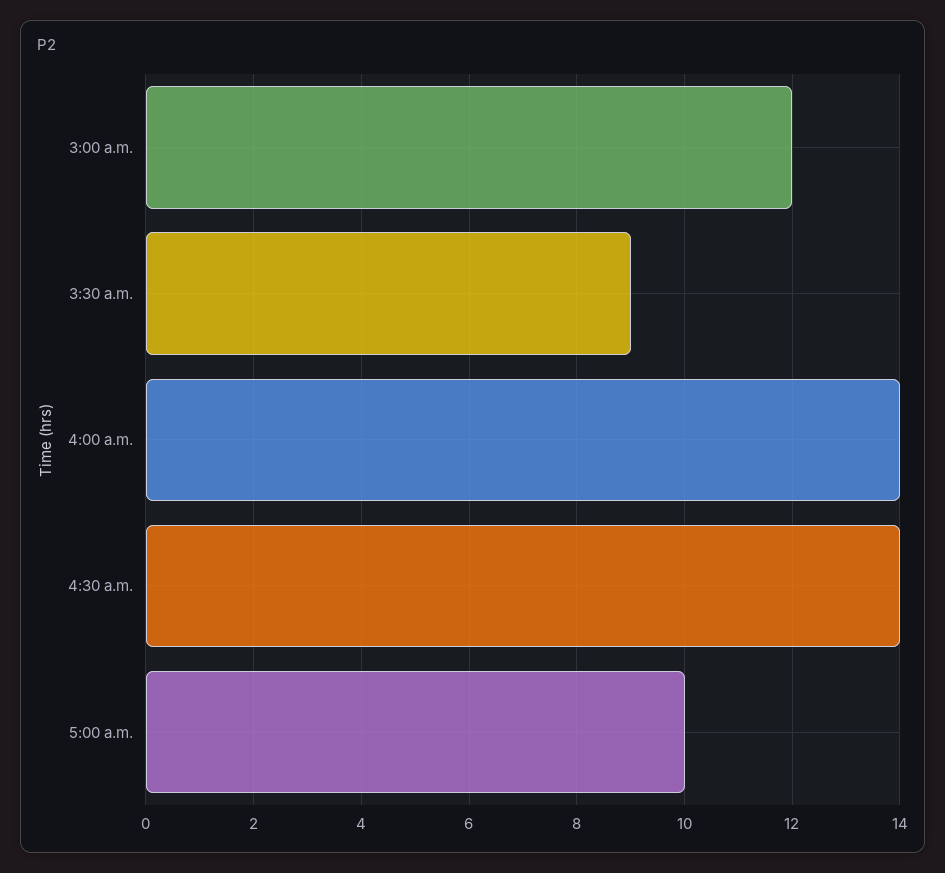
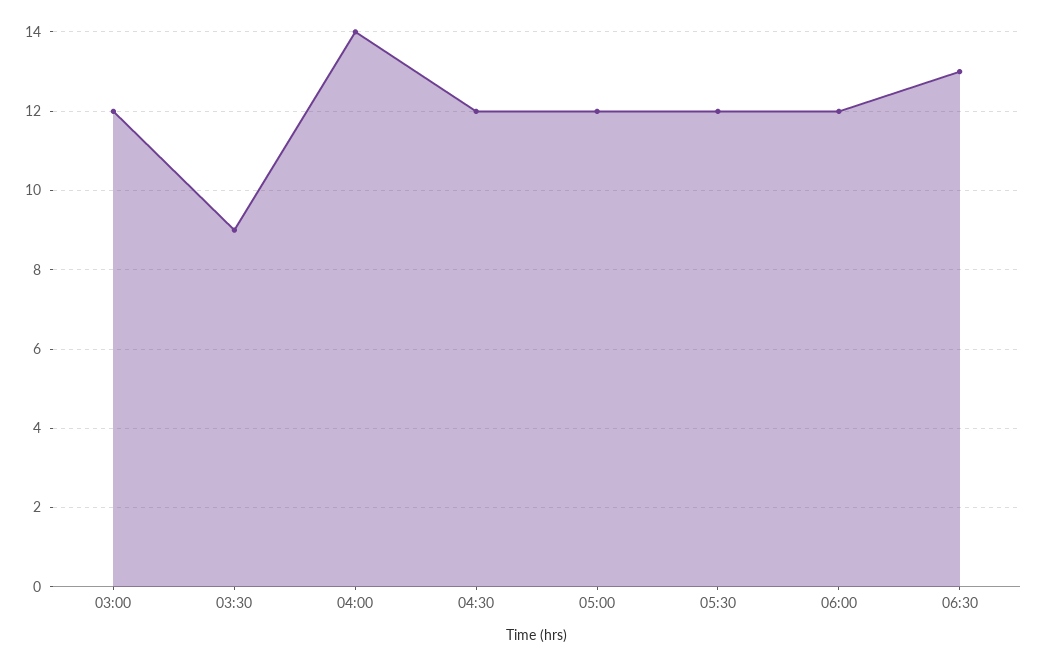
4:30 a.m.: 14 -> 12
5:00 a.m.: 10 -> 12
05:30: none -> 12
06:00: none -> 12
06:30: none -> 13

